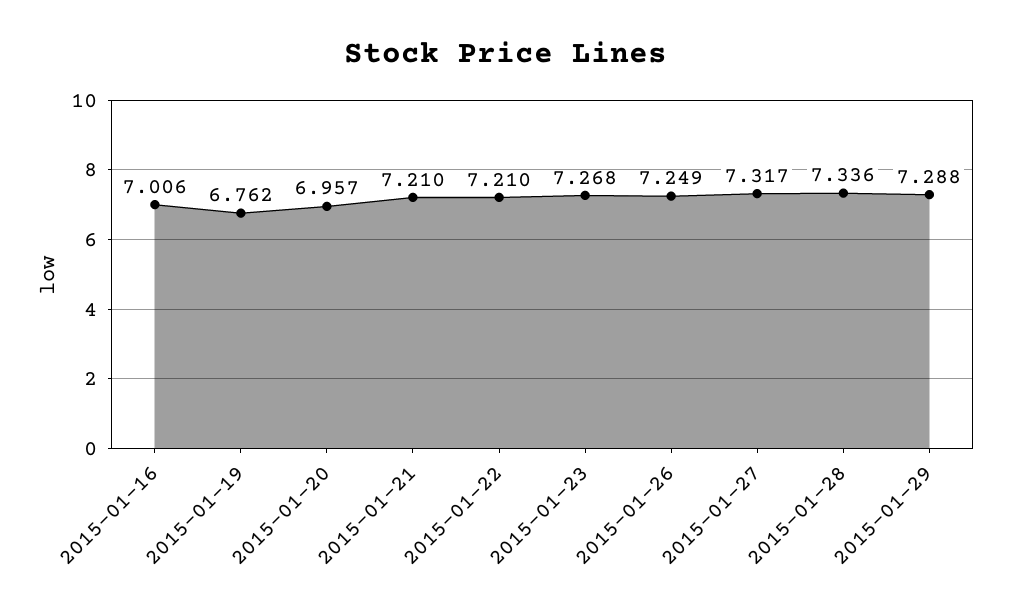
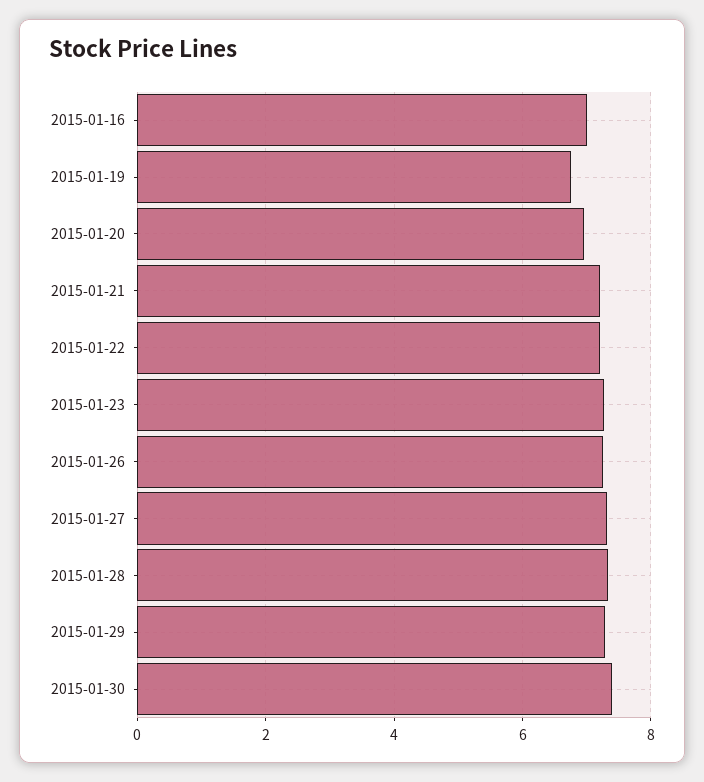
2015-01-30: none -> 7.4

